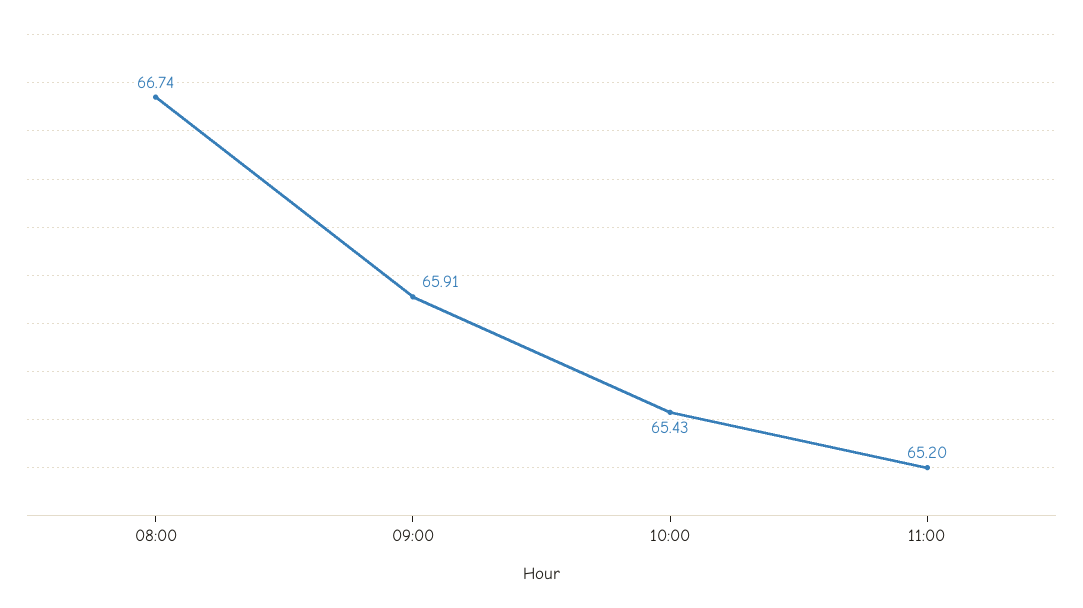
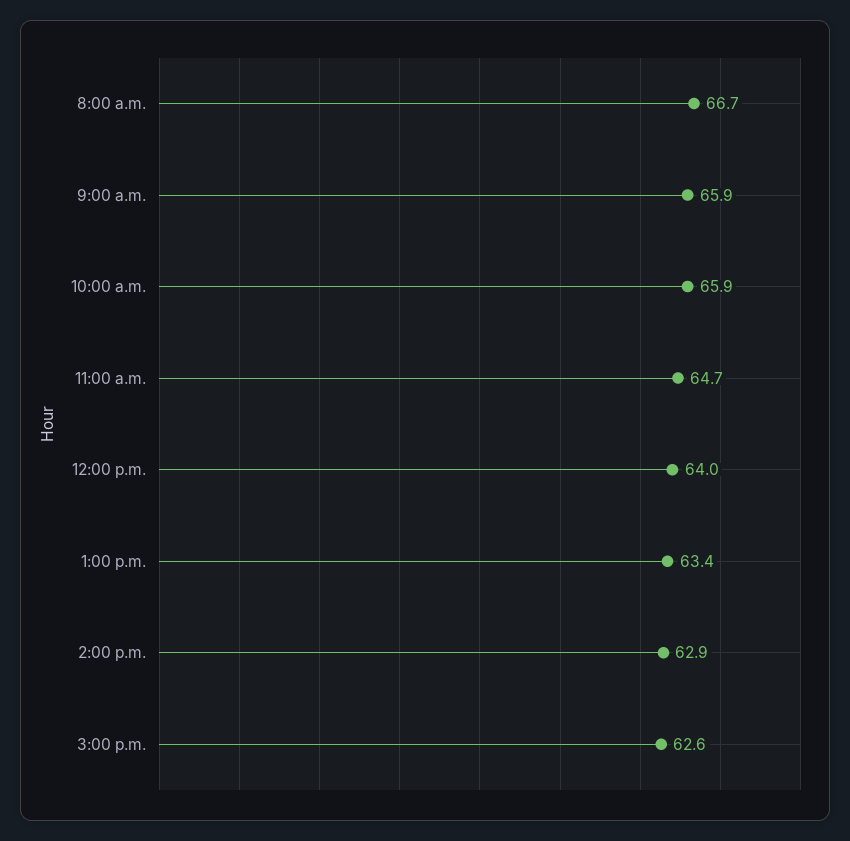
10:00: 65.43 -> 65.9
11:00: 65.2 -> 64.7
12:00 p.m.: none -> 64
1:00 p.m.: none -> 63.4
2:00 p.m.: none -> 62.9
3:00 p.m.: none -> 62.6

